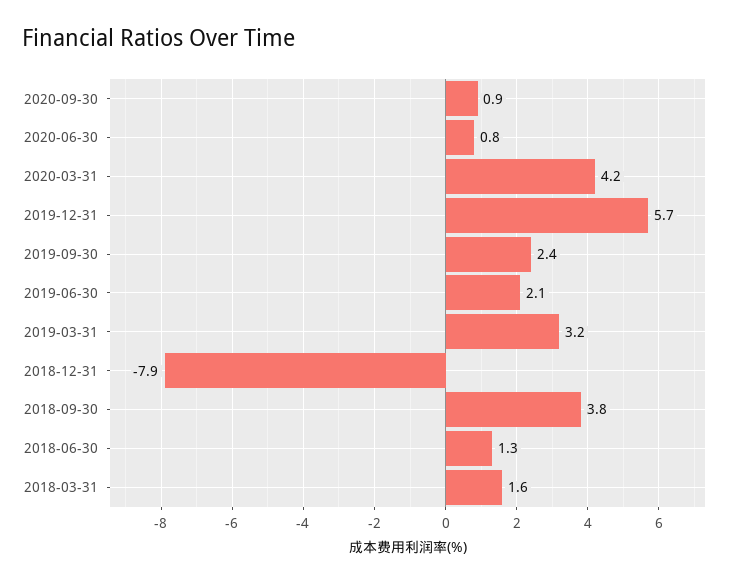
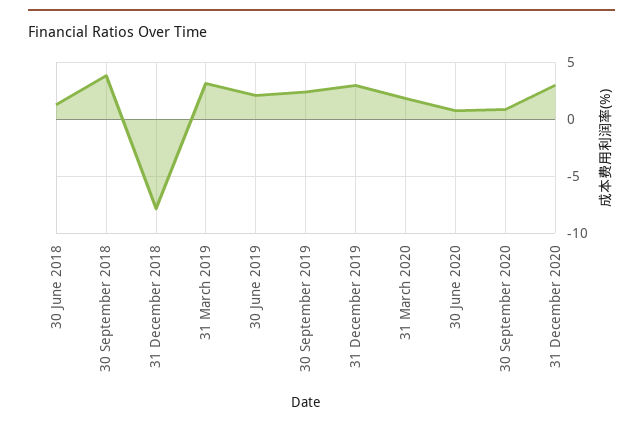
2020-03-31: 4.2 -> 2
2019-12-31: 5.7 -> 3
2018-03-31: 1.6 -> none
31 December 2020: none -> 3

